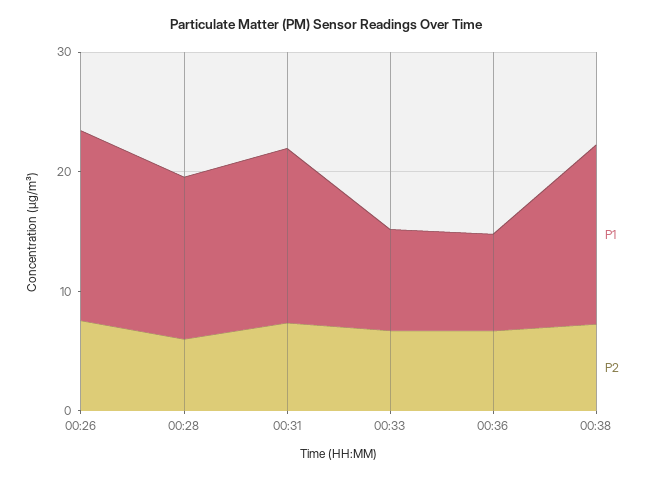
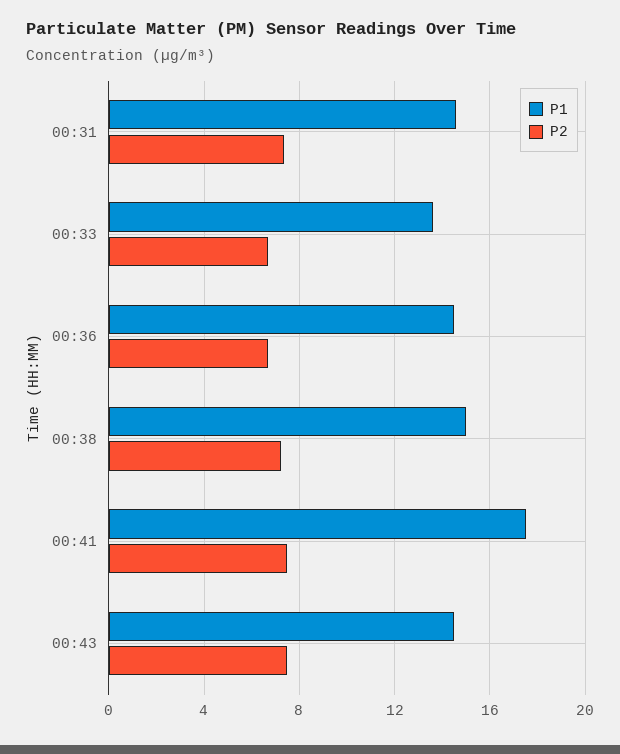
P1, 00:26: 16 -> none
P2, 00:26: 8 -> none
P1, 00:28: 14 -> none
P2, 00:28: 6 -> none
P1, 00:33: 8 -> 13.5
P1, 00:36: 8 -> 14.5
P1, 00:41: none -> 17.5
P2, 00:41: none -> 7.5
P1, 00:43: none -> 14.5
P2, 00:43: none -> 7.5

